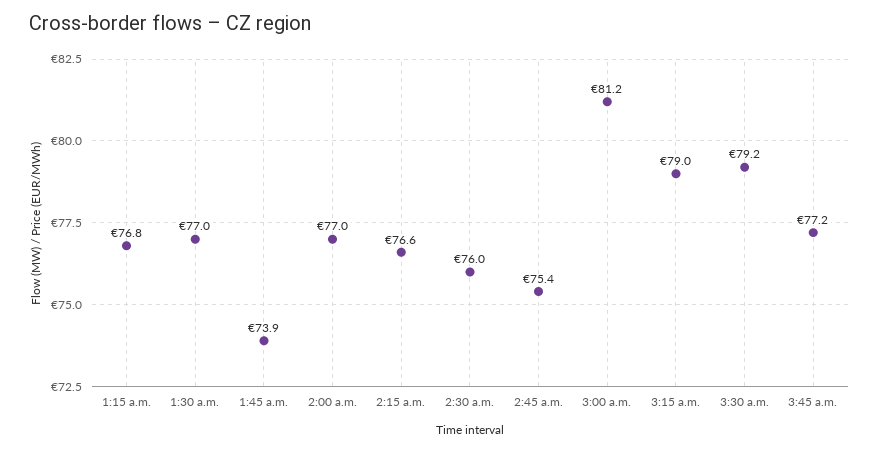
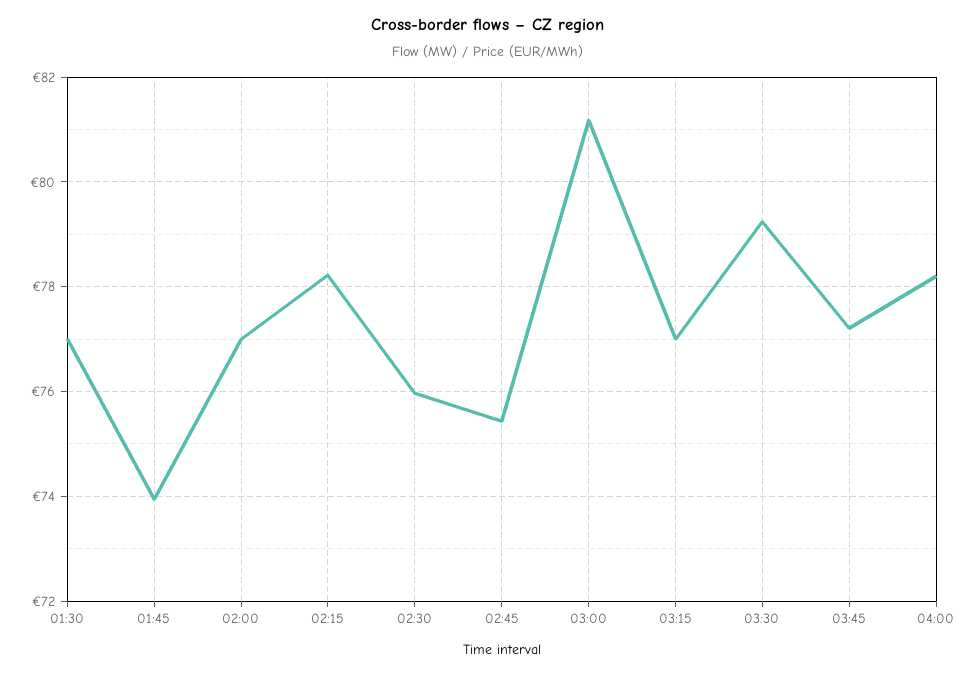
1:15 a.m.: 76.8 -> none
2:15 a.m.: 76.6 -> 78.2
3:15 a.m.: 79 -> 77
04:00: none -> 78.2

